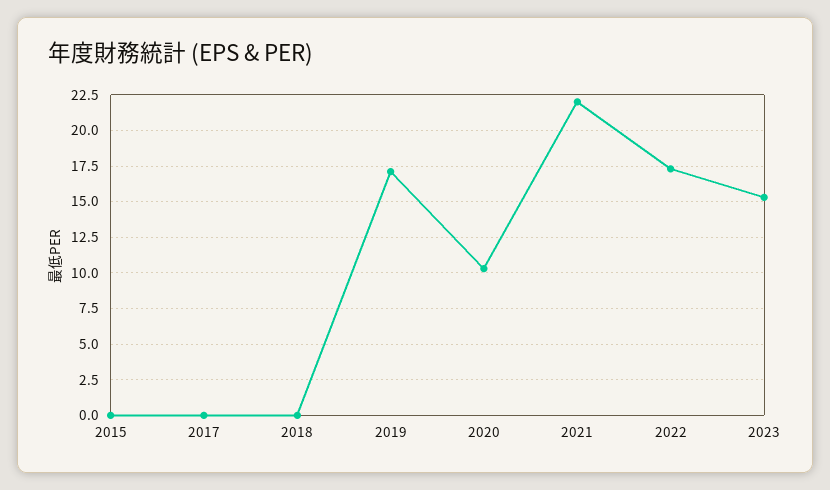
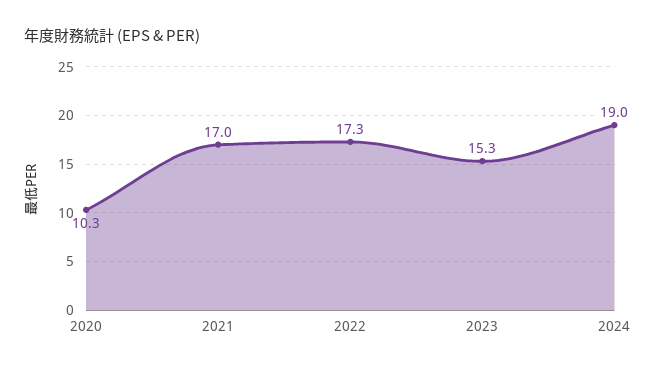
2015: 0 -> none
2017: 0 -> none
2018: 0 -> none
2019: 17 -> none
2021: 22 -> 17
2024: none -> 19

